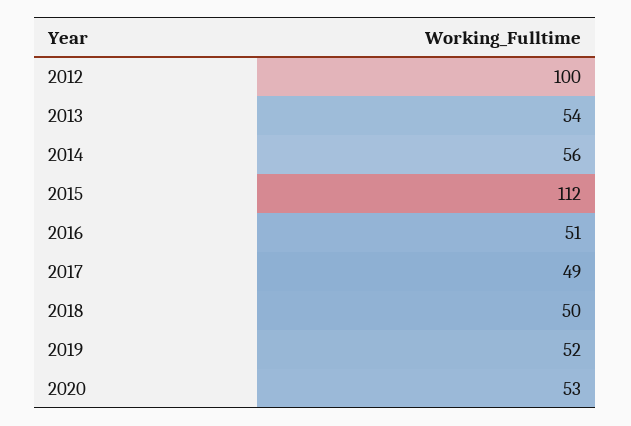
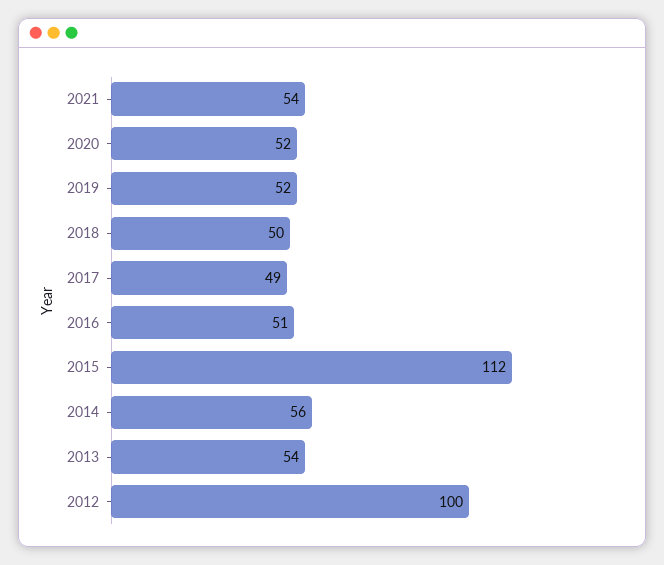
2020: 53 -> 52
2021: none -> 54

